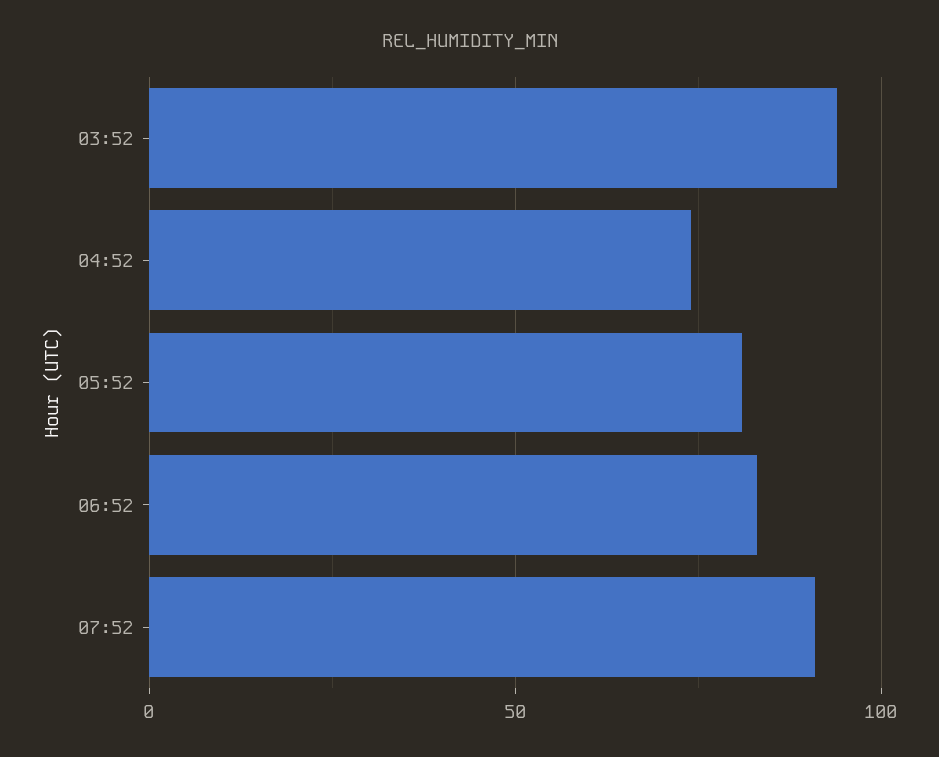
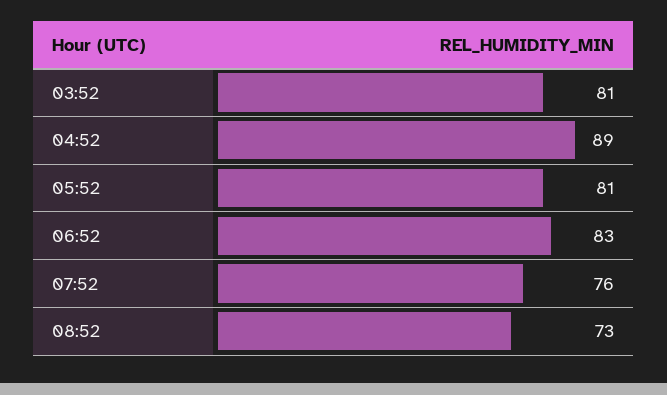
03:52: 95 -> 81
04:52: 75 -> 89
07:52: 90 -> 76
08:52: none -> 73

